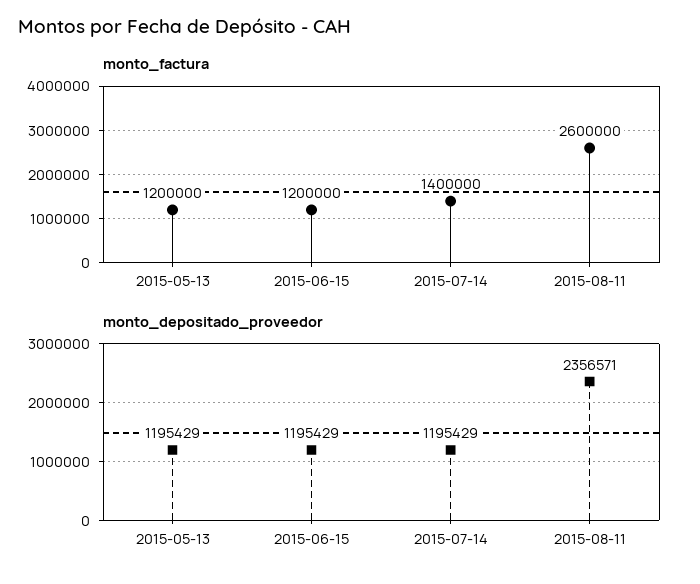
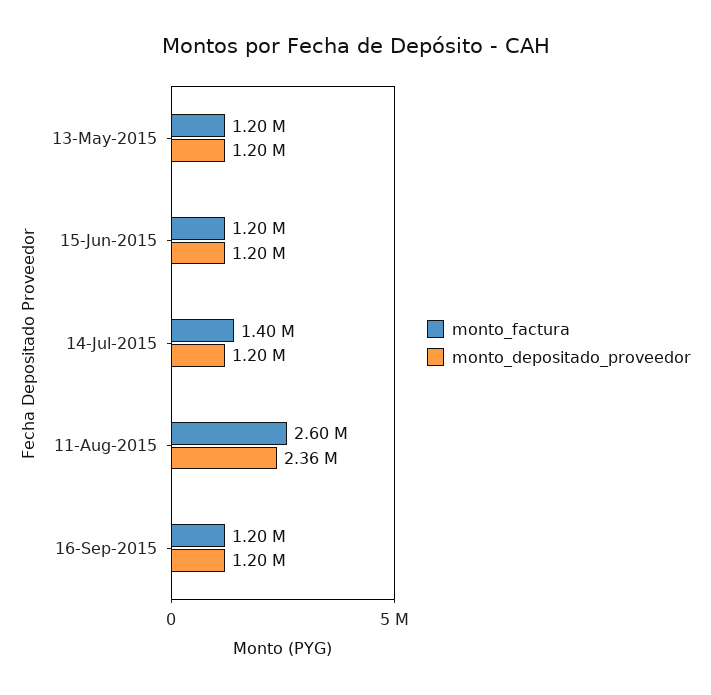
monto_factura, 16-Sep-2015: none -> 1200000
monto_depositado_proveedor, 16-Sep-2015: none -> 1200000

